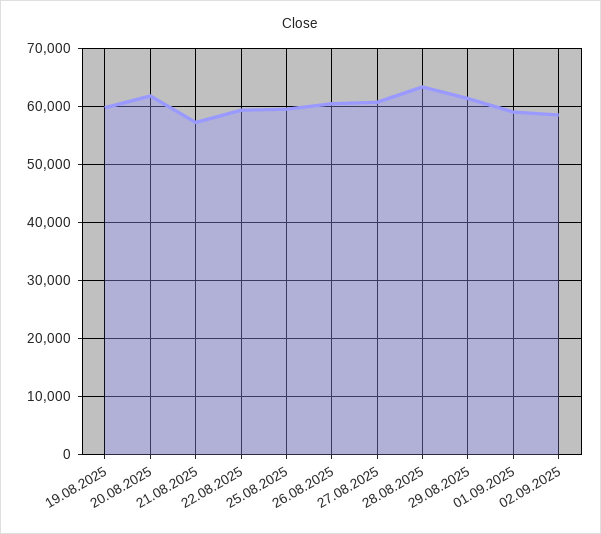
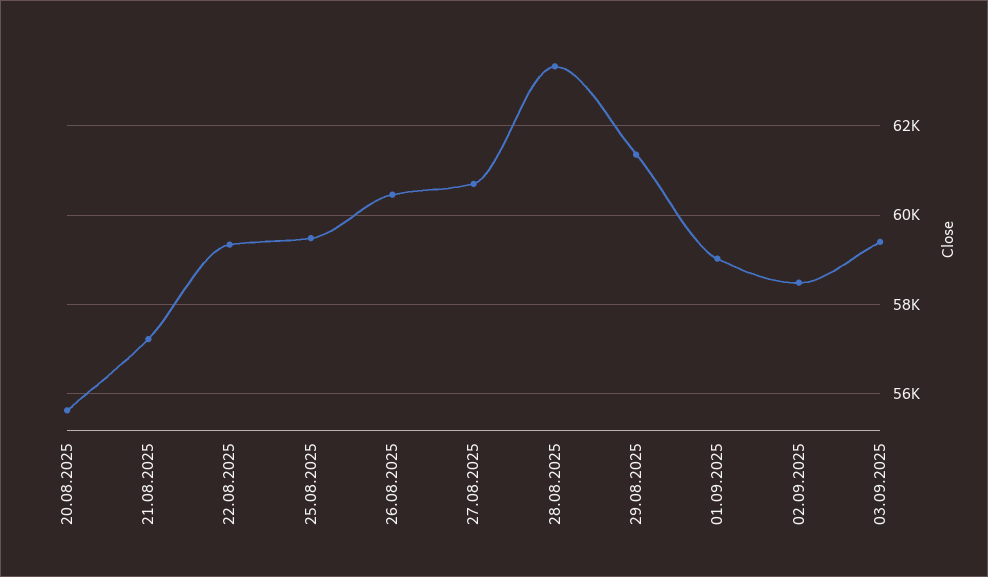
19.08.2025: 60000 -> none
20.08.2025: 62000 -> 55600
03.09.2025: none -> 59400

